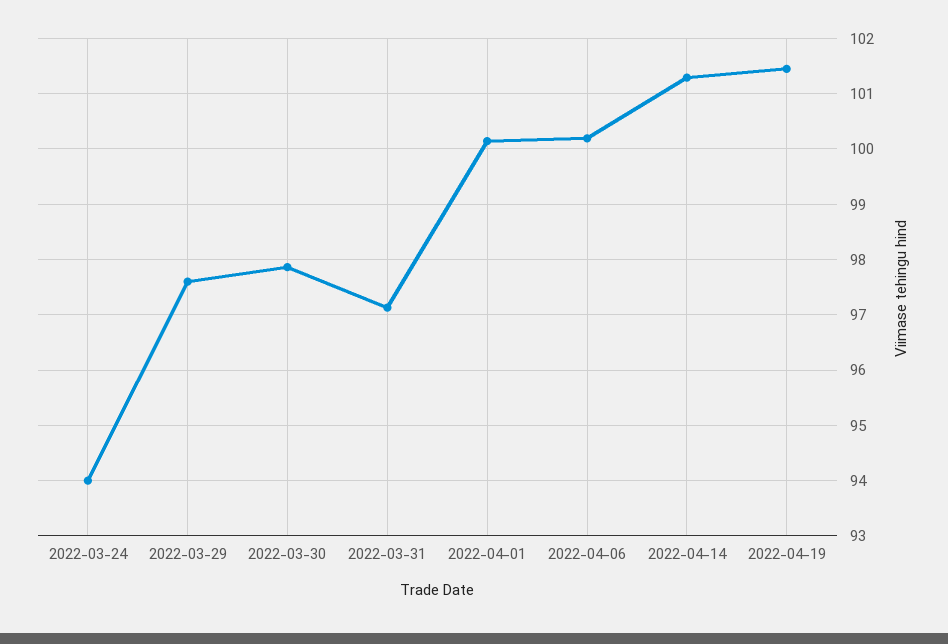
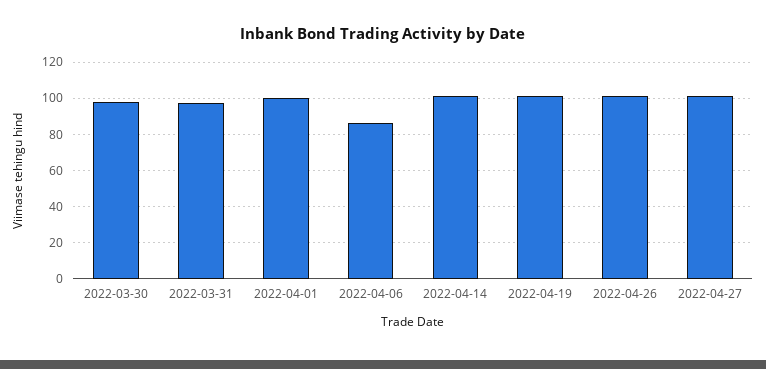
2022-03-24: 94 -> none
2022-03-29: 97.6 -> none
2022-04-06: 100.2 -> 85
2022-04-26: none -> 100
2022-04-27: none -> 100

